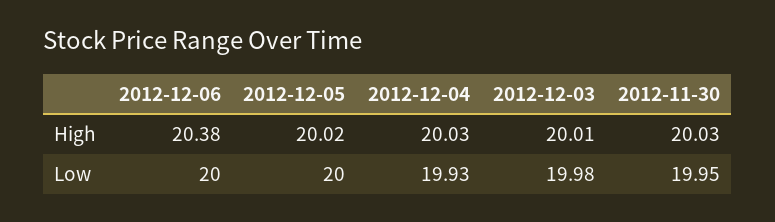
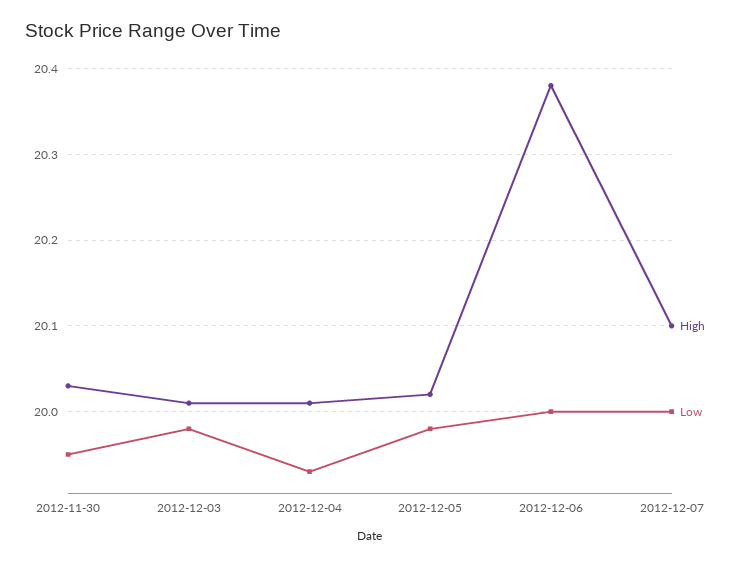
High, 2012-12-04: 20.03 -> 20.01
Low, 2012-12-05: 20 -> 19.98
High, 2012-12-07: none -> 20.1
Low, 2012-12-07: none -> 20

